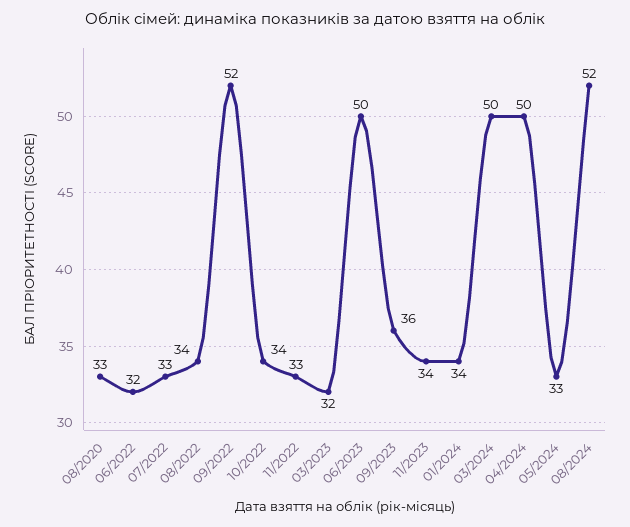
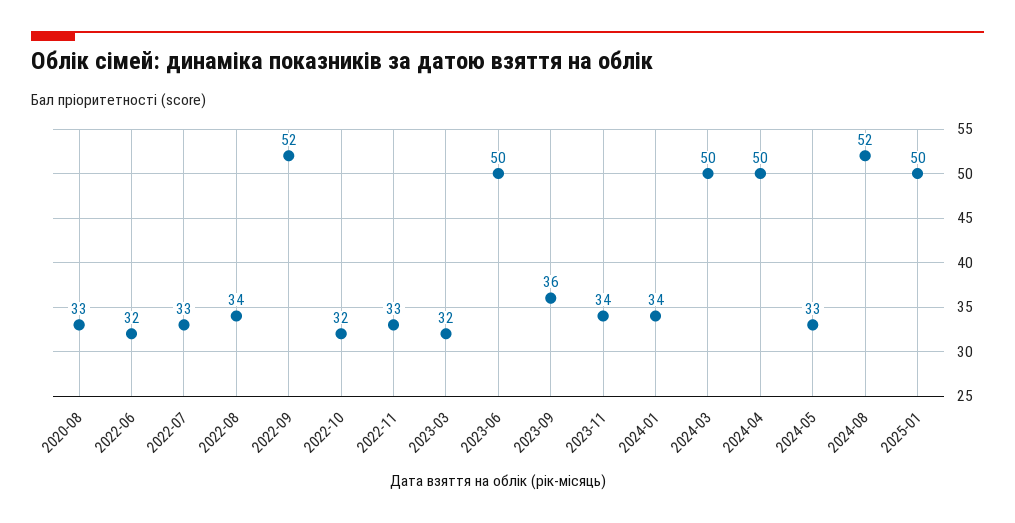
10/2022: 34 -> 32
2025-01: none -> 50

